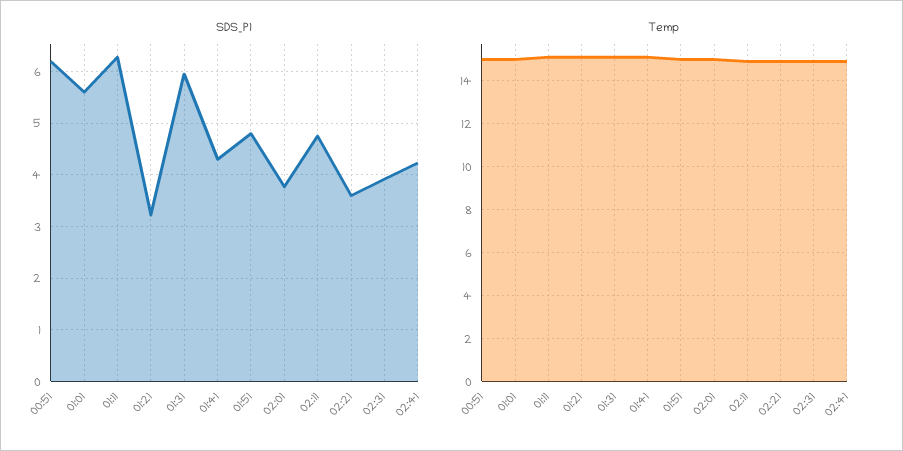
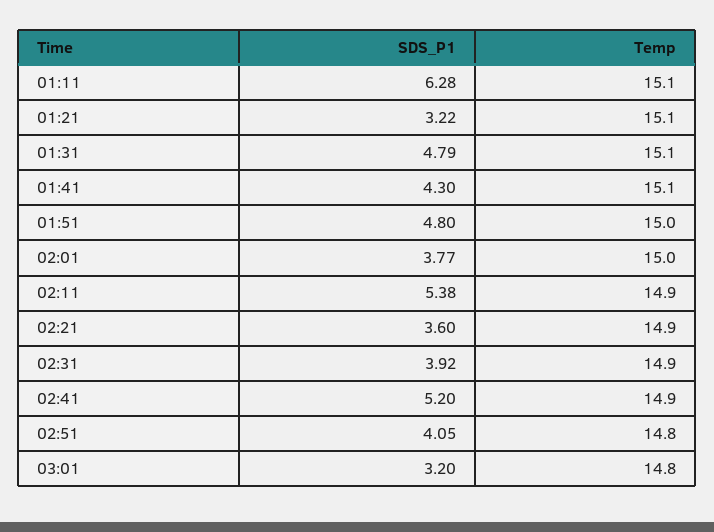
SDS_P1, 00:51: 6.2 -> none
SDS_P1, 01:01: 5.6 -> none
SDS_P1, 01:31: 6 -> 4.79
SDS_P1, 02:11: 4.8 -> 5.38
SDS_P1, 02:41: 4.2 -> 5.2
Temp, 00:51: 15 -> none
Temp, 01:01: 15 -> none
SDS_P1, 02:51: none -> 4.05
Temp, 02:51: none -> 14.8
SDS_P1, 03:01: none -> 3.2
Temp, 03:01: none -> 14.8

